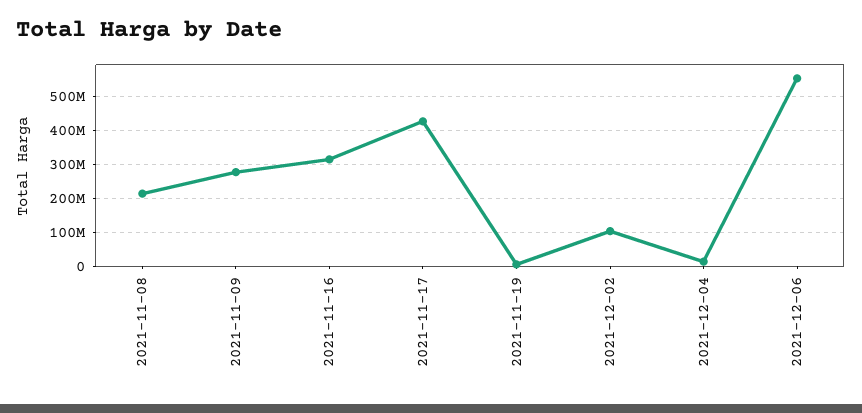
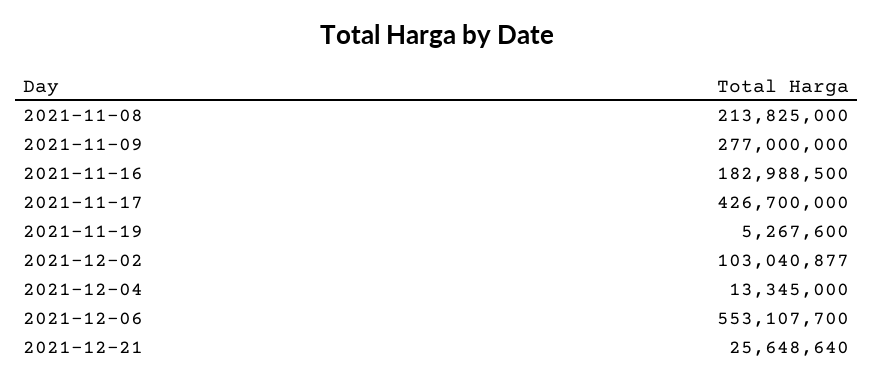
2021-11-16: 320000000 -> 182988500
2021-12-21: none -> 25648640

